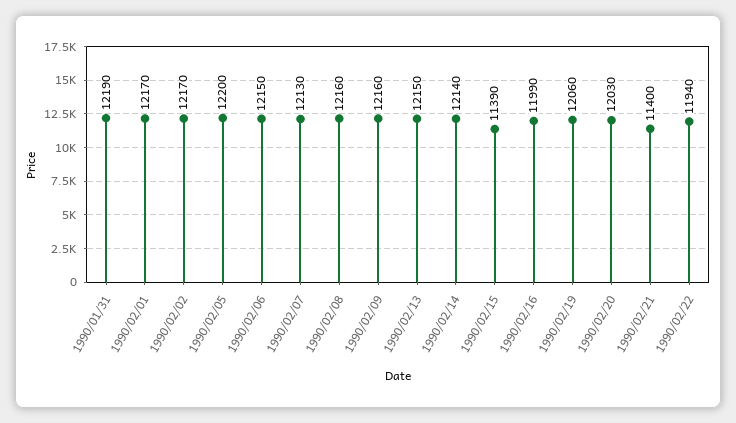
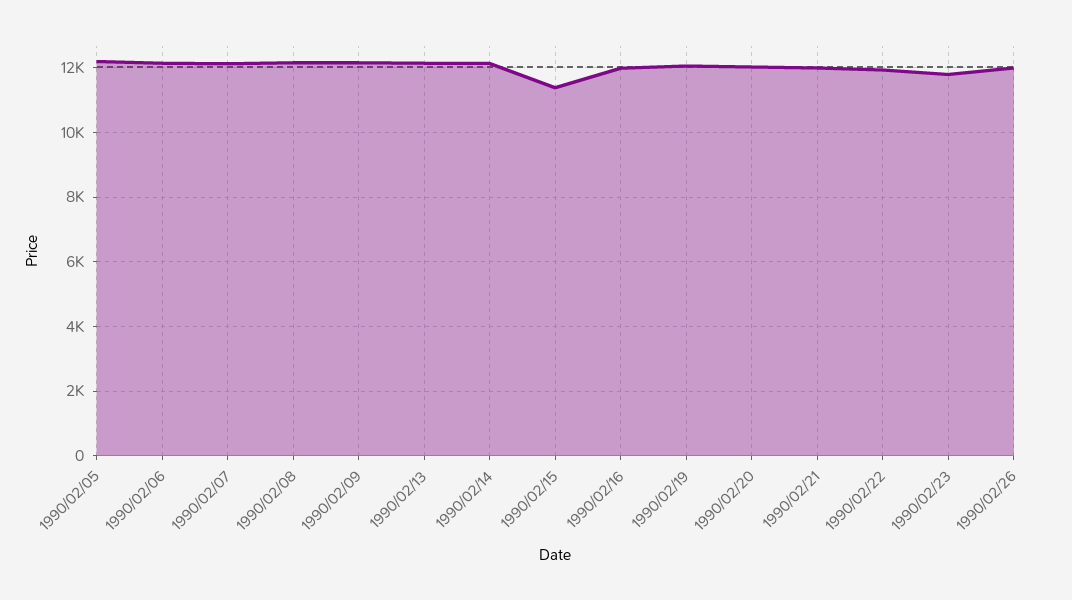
1990/01/31: 12190 -> none
1990/02/01: 12170 -> none
1990/02/02: 12170 -> none
1990/02/21: 11400 -> 12000
1990/02/23: none -> 11800
1990/02/26: none -> 12000

